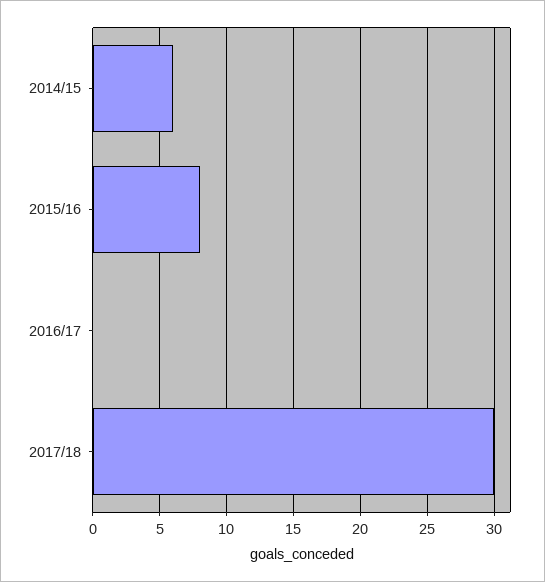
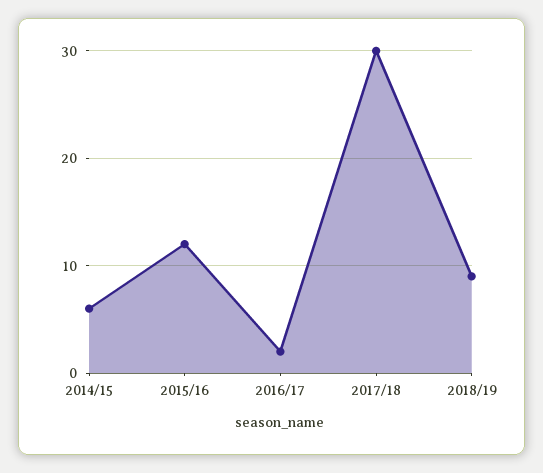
2015/16: 8 -> 12
2016/17: 0 -> 2
2018/19: none -> 9

